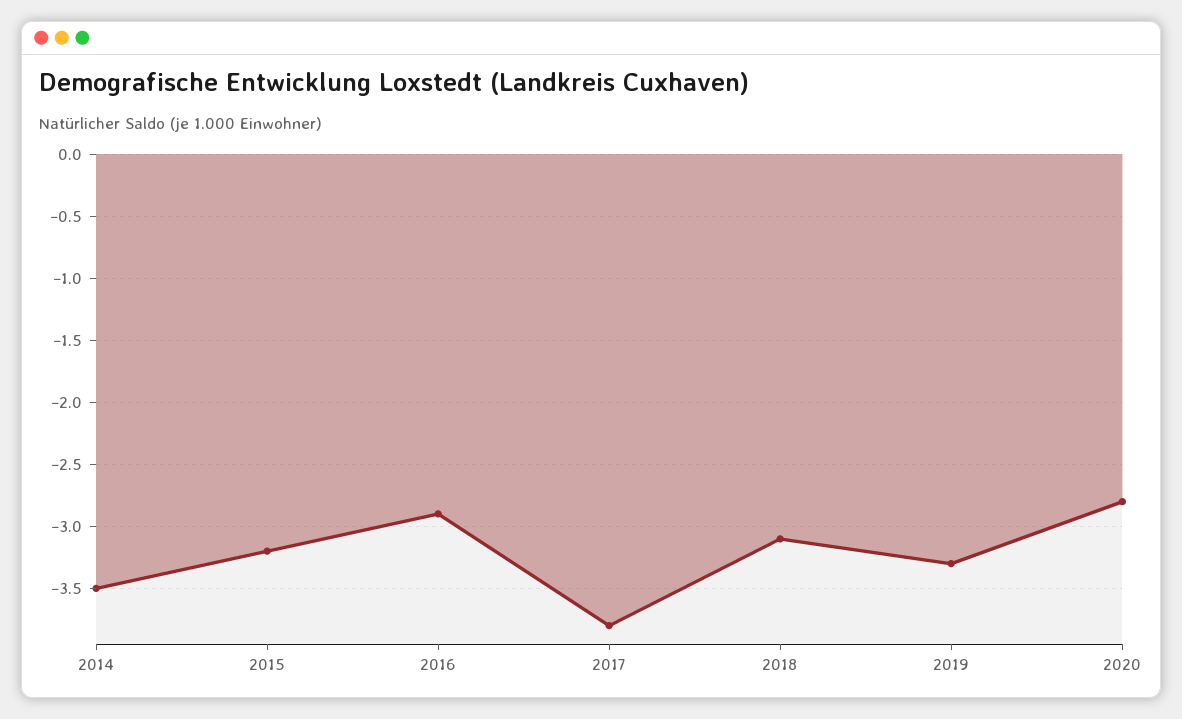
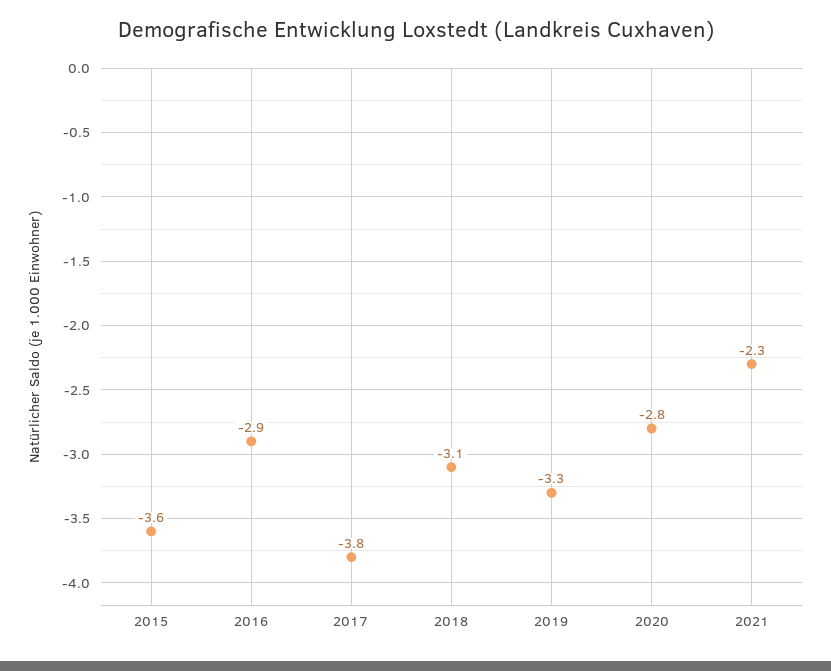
2014: -3.5 -> none
2015: -3.2 -> -3.6
2021: none -> -2.3

